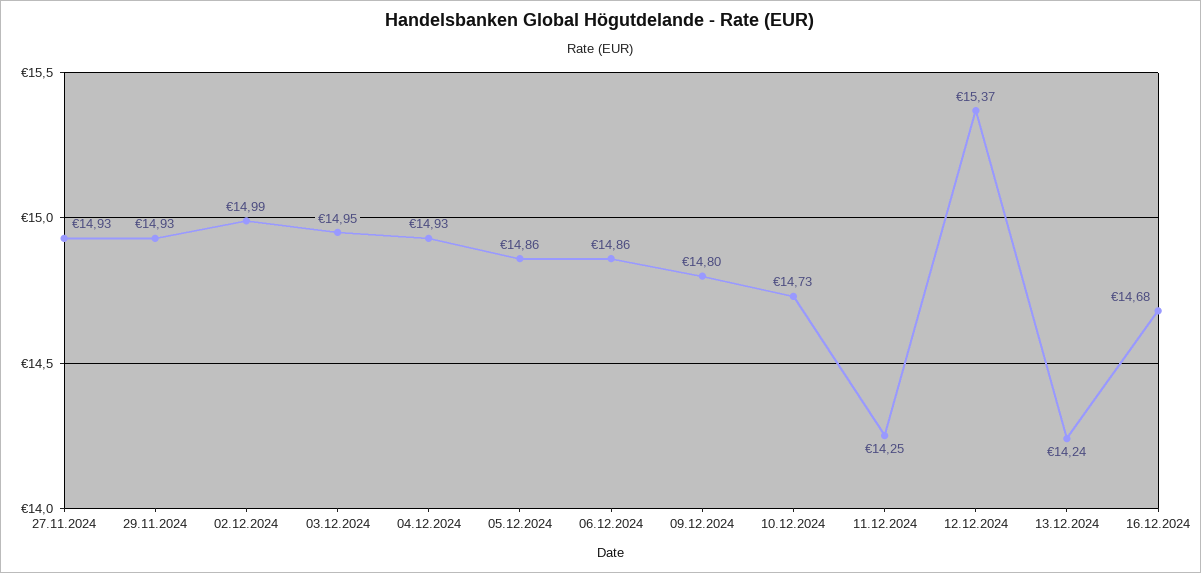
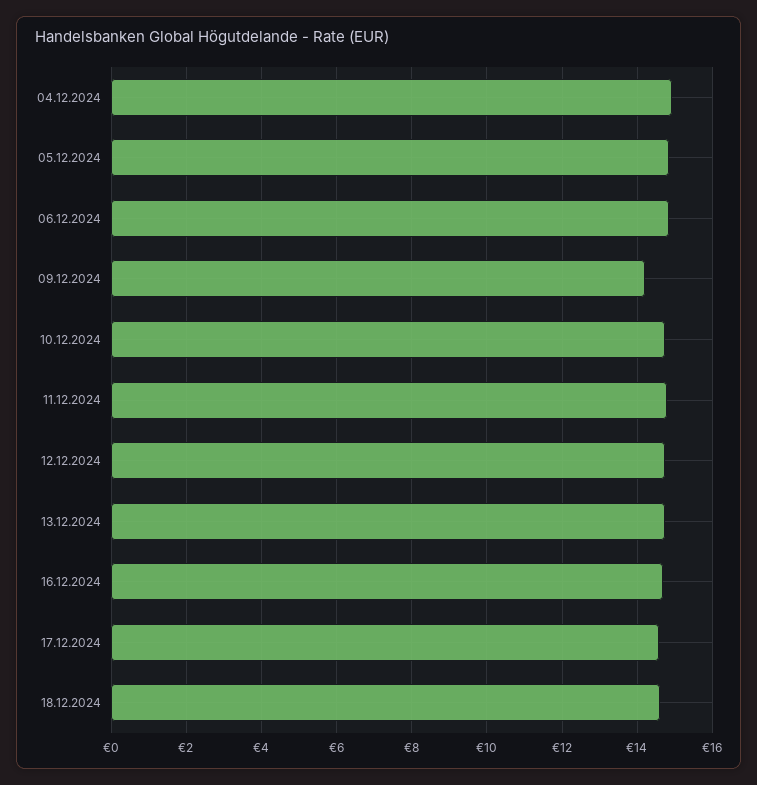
27.11.2024: 14.93 -> none
29.11.2024: 14.93 -> none
02.12.2024: 14.99 -> none
03.12.2024: 14.95 -> none
09.12.2024: 14.8 -> 14.2
11.12.2024: 14.25 -> 14.8
12.12.2024: 15.37 -> 14.8
13.12.2024: 14.24 -> 14.8
17.12.2024: none -> 14.6
18.12.2024: none -> 14.6

